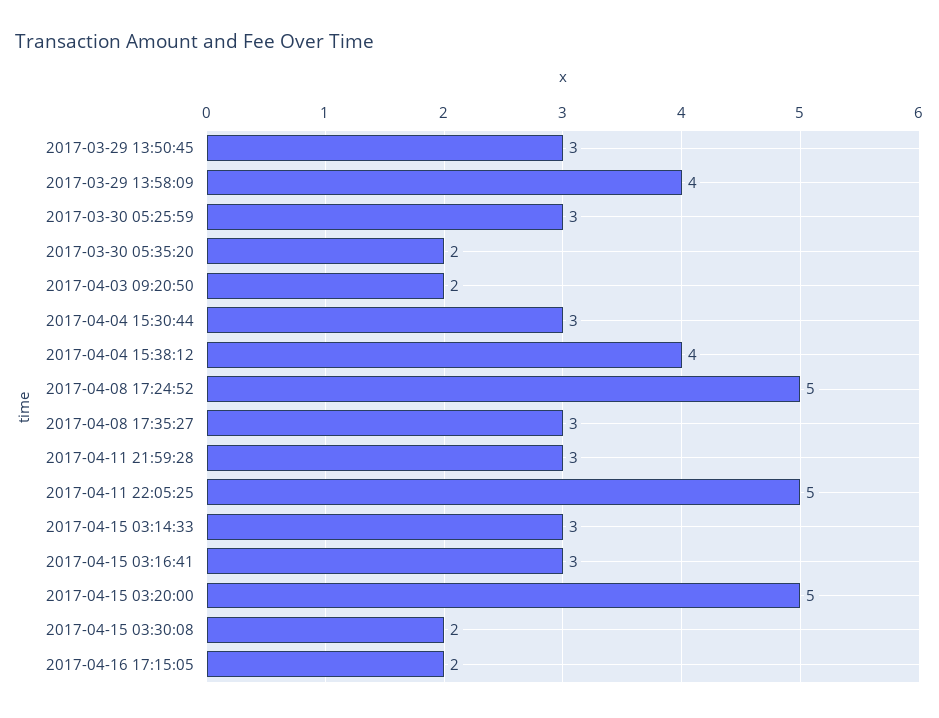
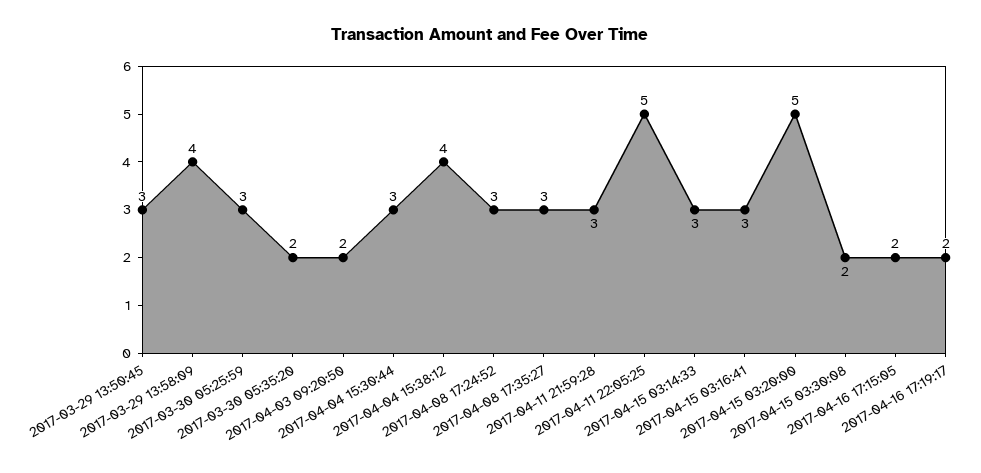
2017-04-08 17:24:52: 5 -> 3
2017-04-16 17:19:17: none -> 2

